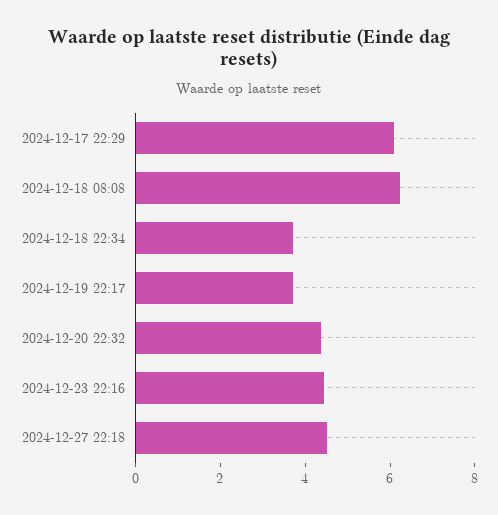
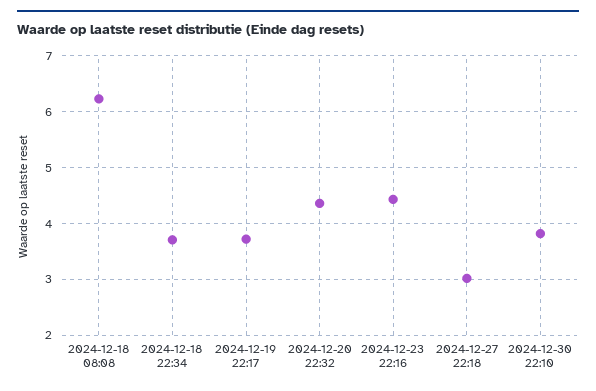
2024-12-17 22:29: 6 -> none
2024-12-27 22:18: 4.5 -> 3
2024-12-30 22:10: none -> 3.8

